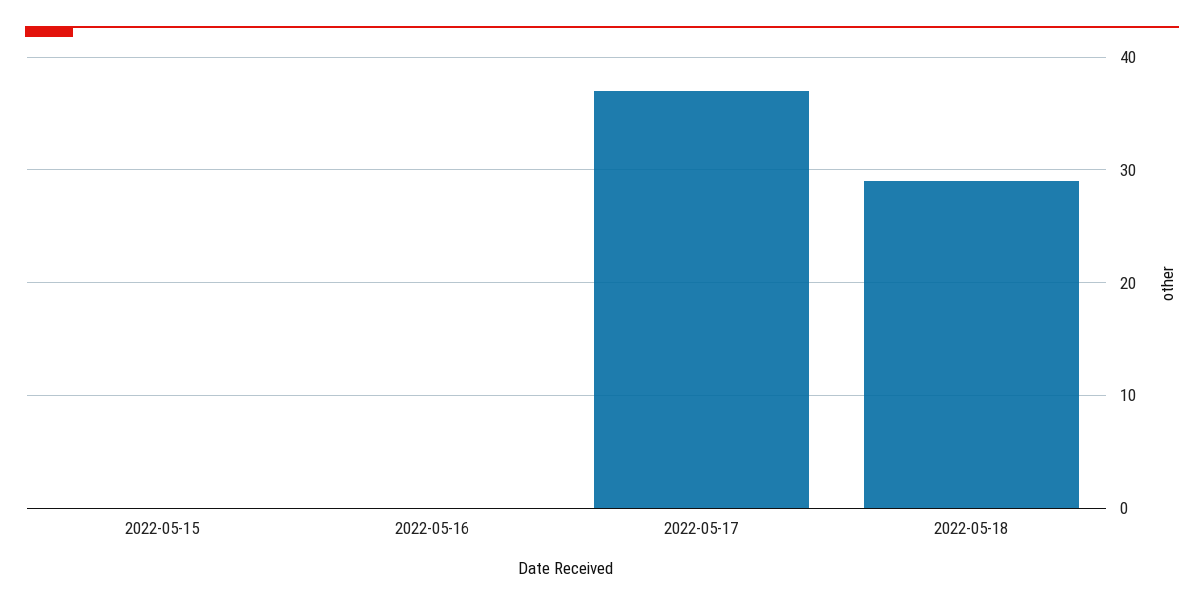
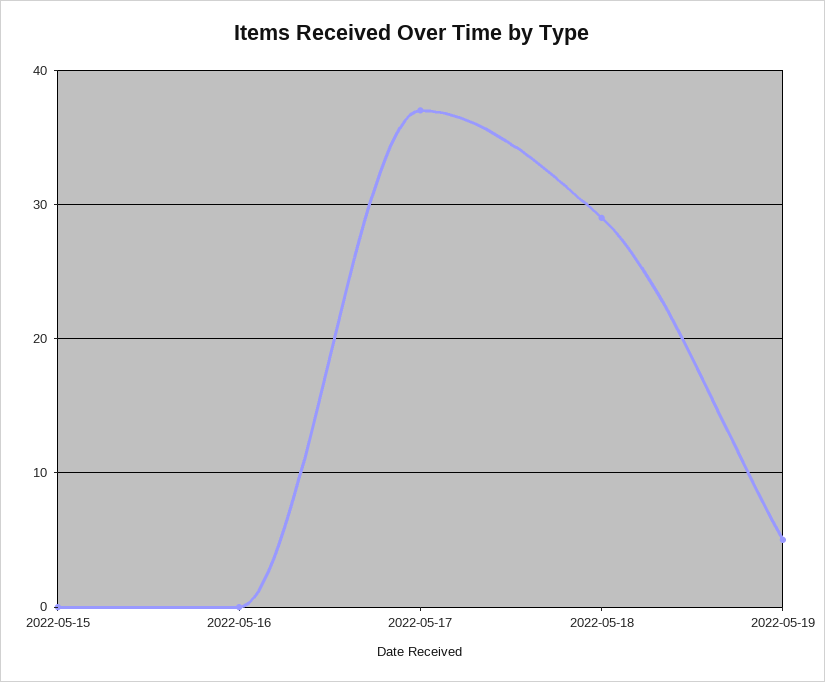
2022-05-19: none -> 5

